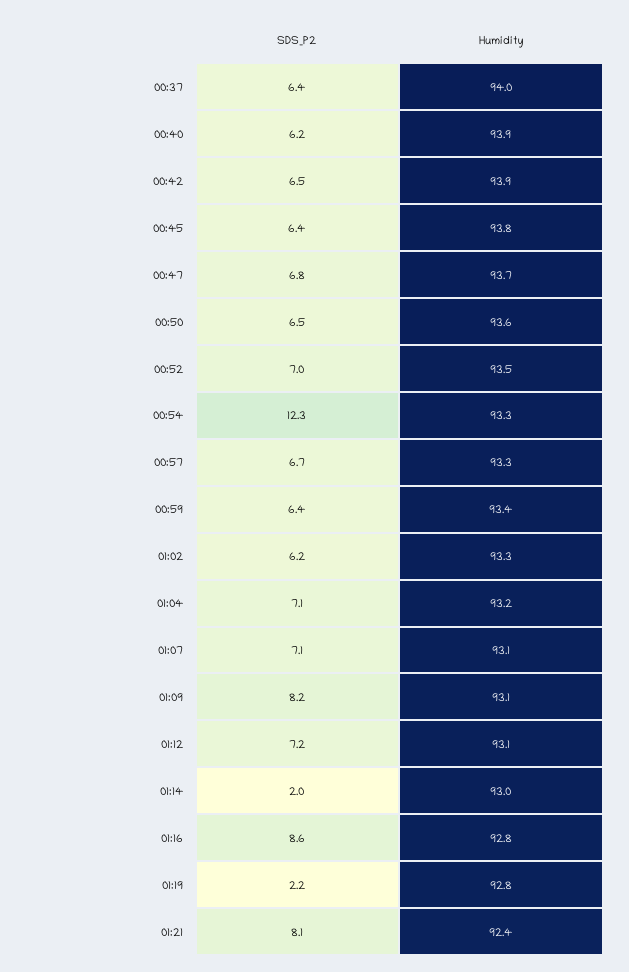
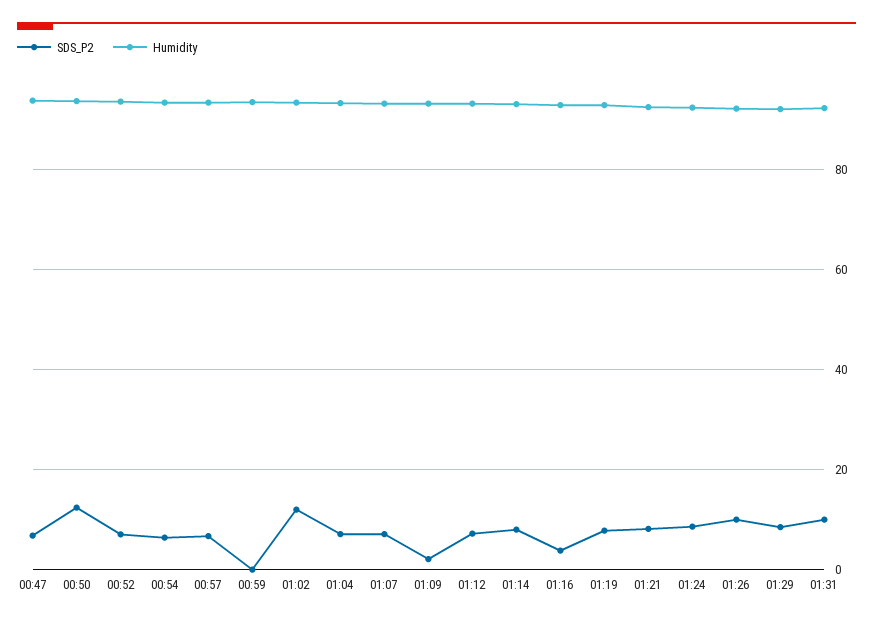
SDS_P2, 00:37: 6.4 -> none
Humidity, 00:37: 94 -> none
SDS_P2, 00:40: 6.2 -> none
Humidity, 00:40: 93.9 -> none
SDS_P2, 00:42: 6.5 -> none
Humidity, 00:42: 93.9 -> none
SDS_P2, 00:45: 6.4 -> none
Humidity, 00:45: 93.8 -> none
SDS_P2, 00:50: 6.5 -> 12
SDS_P2, 00:54: 12.3 -> 6
SDS_P2, 00:59: 6.4 -> 0
SDS_P2, 01:02: 6.2 -> 12
SDS_P2, 01:09: 8.2 -> 2
SDS_P2, 01:14: 2 -> 8
SDS_P2, 01:16: 8.6 -> 4
SDS_P2, 01:19: 2.2 -> 8
SDS_P2, 01:24: none -> 8
Humidity, 01:24: none -> 92
SDS_P2, 01:26: none -> 10
Humidity, 01:26: none -> 92
SDS_P2, 01:29: none -> 8
Humidity, 01:29: none -> 92
SDS_P2, 01:31: none -> 10
Humidity, 01:31: none -> 92

